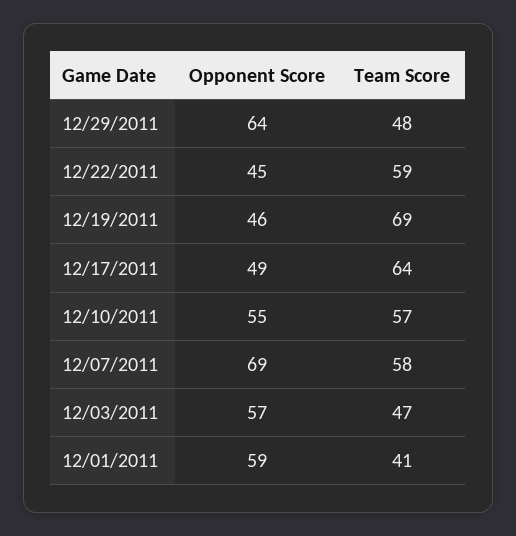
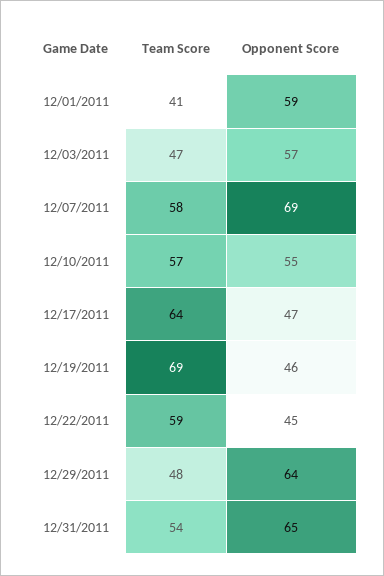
Opponent Score, 12/17/2011: 49 -> 47
Team Score, 12/31/2011: none -> 54
Opponent Score, 12/31/2011: none -> 65

